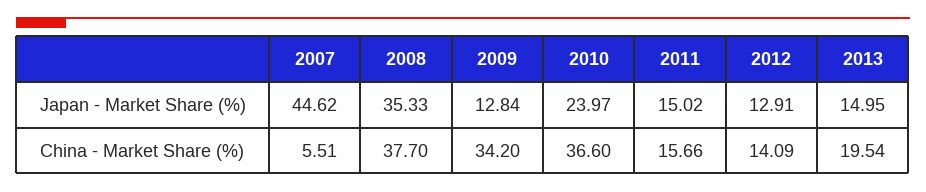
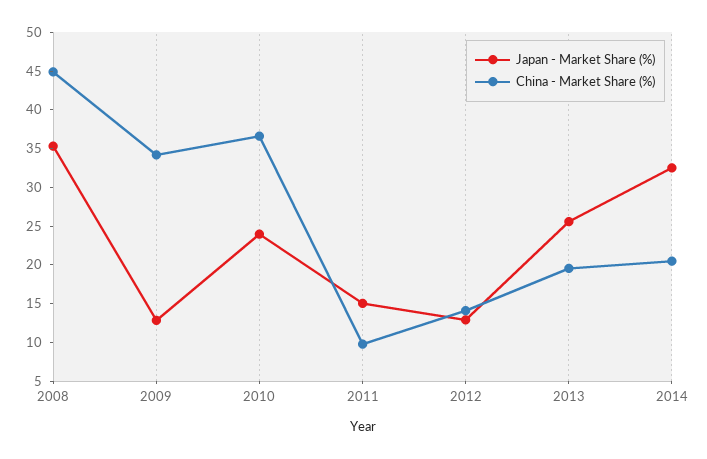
Japan - Market Share (%), 2007: 44.62 -> none
Japan - Market Share (%), 2013: 14.95 -> 25
China - Market Share (%), 2007: 5.51 -> none
China - Market Share (%), 2008: 37.7 -> 45
China - Market Share (%), 2011: 15.66 -> 10
Japan - Market Share (%), 2014: none -> 32.5
China - Market Share (%), 2014: none -> 20

